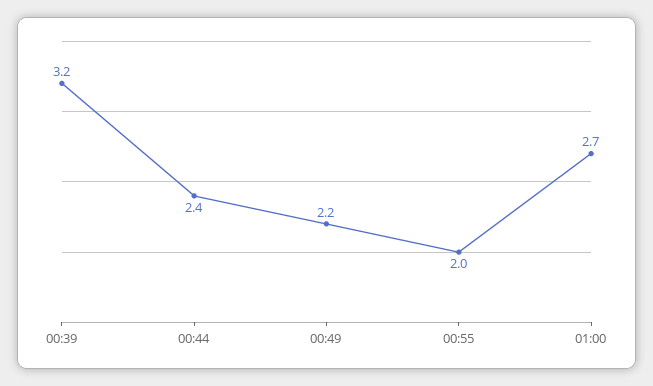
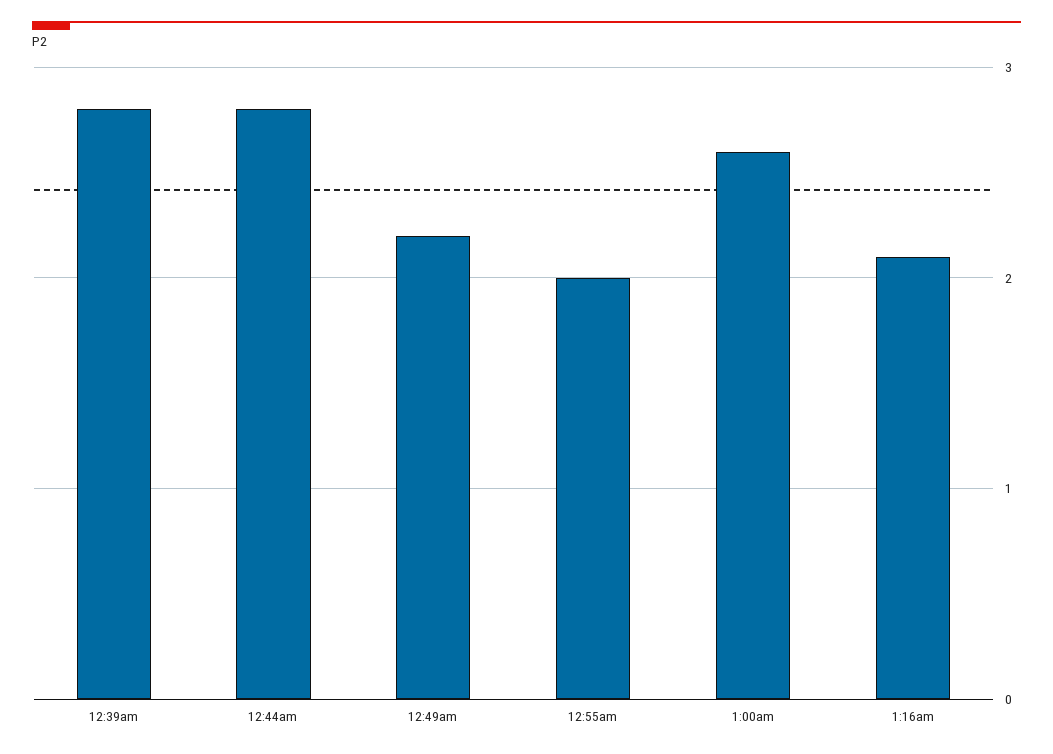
00:39: 3.2 -> 2.8
00:44: 2.4 -> 2.8
01:00: 2.7 -> 2.6
1:16am: none -> 2.1

